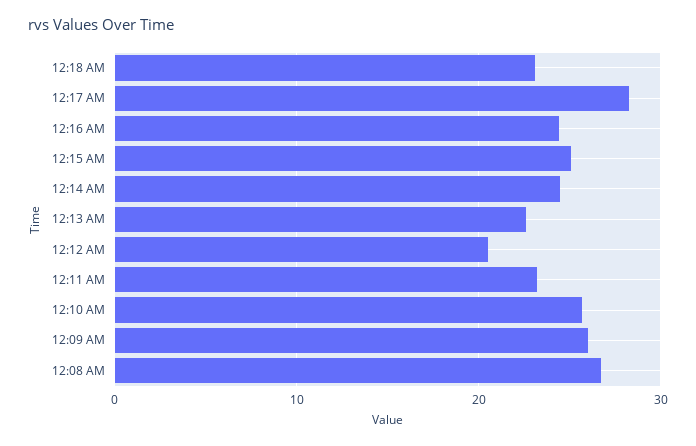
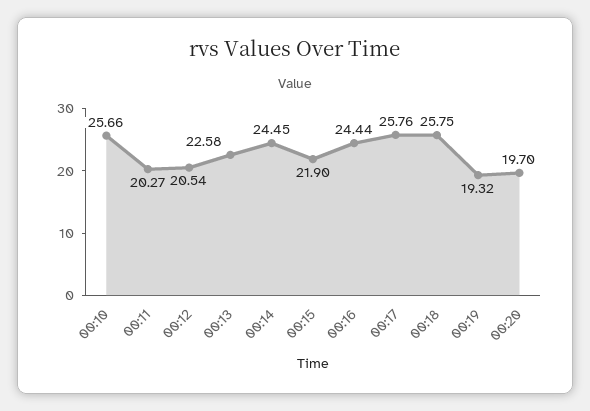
12:18 AM: 23 -> 25.75
12:17 AM: 28 -> 25.76
12:15 AM: 25 -> 21.9
12:11 AM: 23 -> 20.27
12:09 AM: 26 -> none
12:08 AM: 27 -> none
00:19: none -> 19.32
00:20: none -> 19.7

